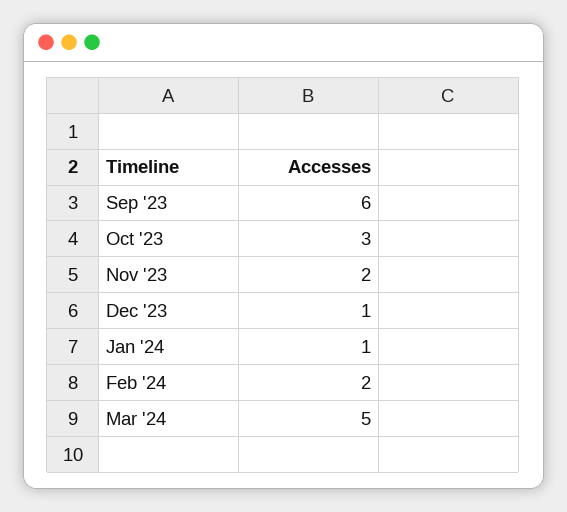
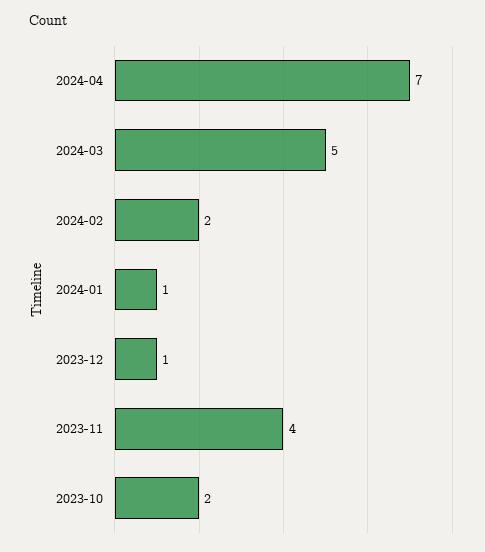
Sep '23: 6 -> none
Oct '23: 3 -> 2
Nov '23: 2 -> 4
2024-04: none -> 7

